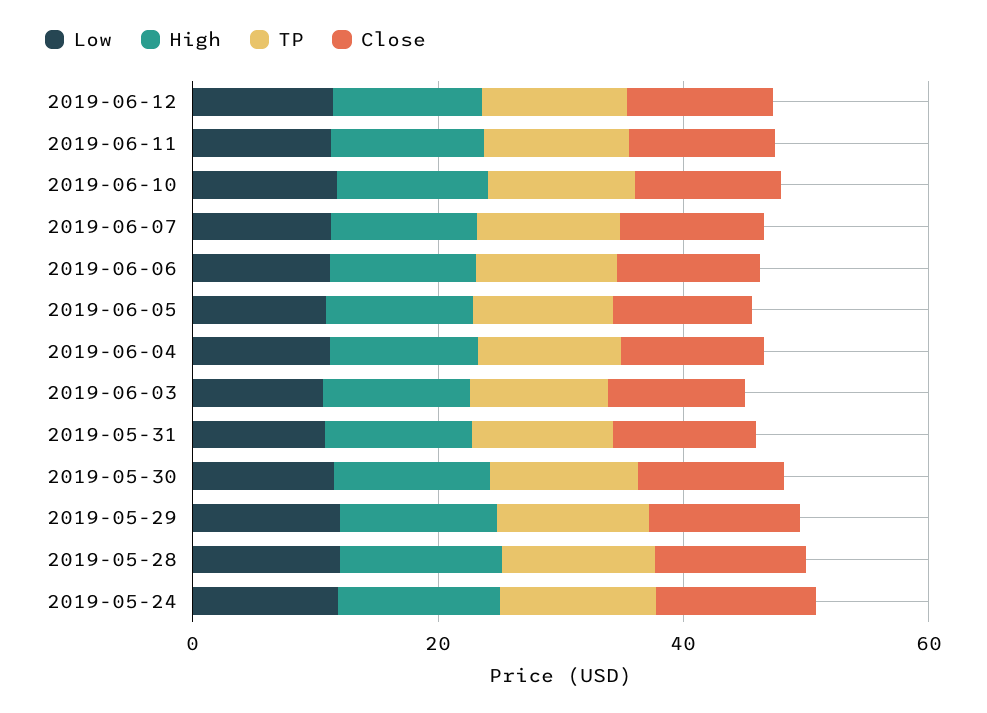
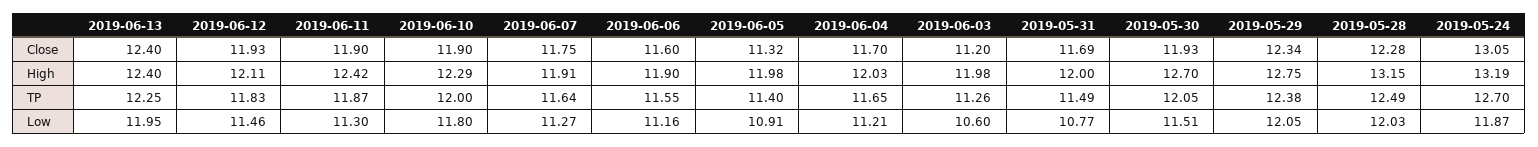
Close, 2019-06-13: none -> 12.4
High, 2019-06-13: none -> 12.4
TP, 2019-06-13: none -> 12.25
Low, 2019-06-13: none -> 11.95

